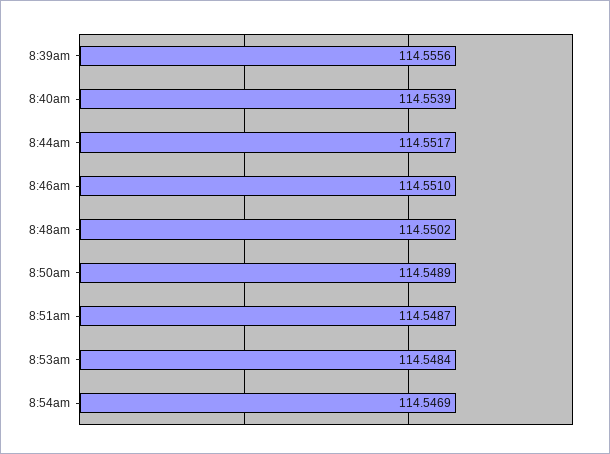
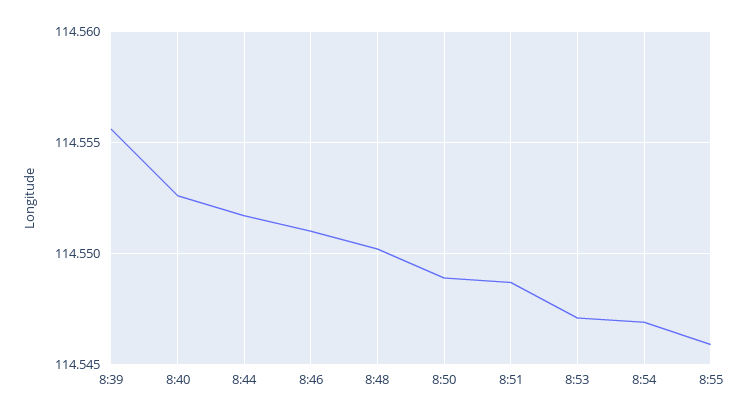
8:40am: 114.5539 -> 114.5525
8:53am: 114.5484 -> 114.547
8:55: none -> 114.546

